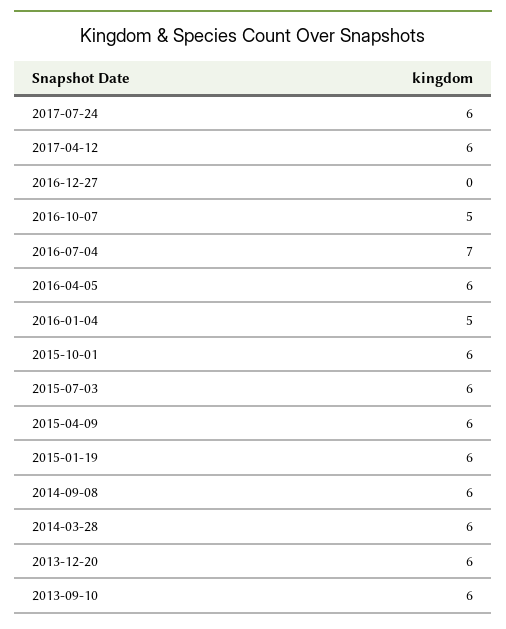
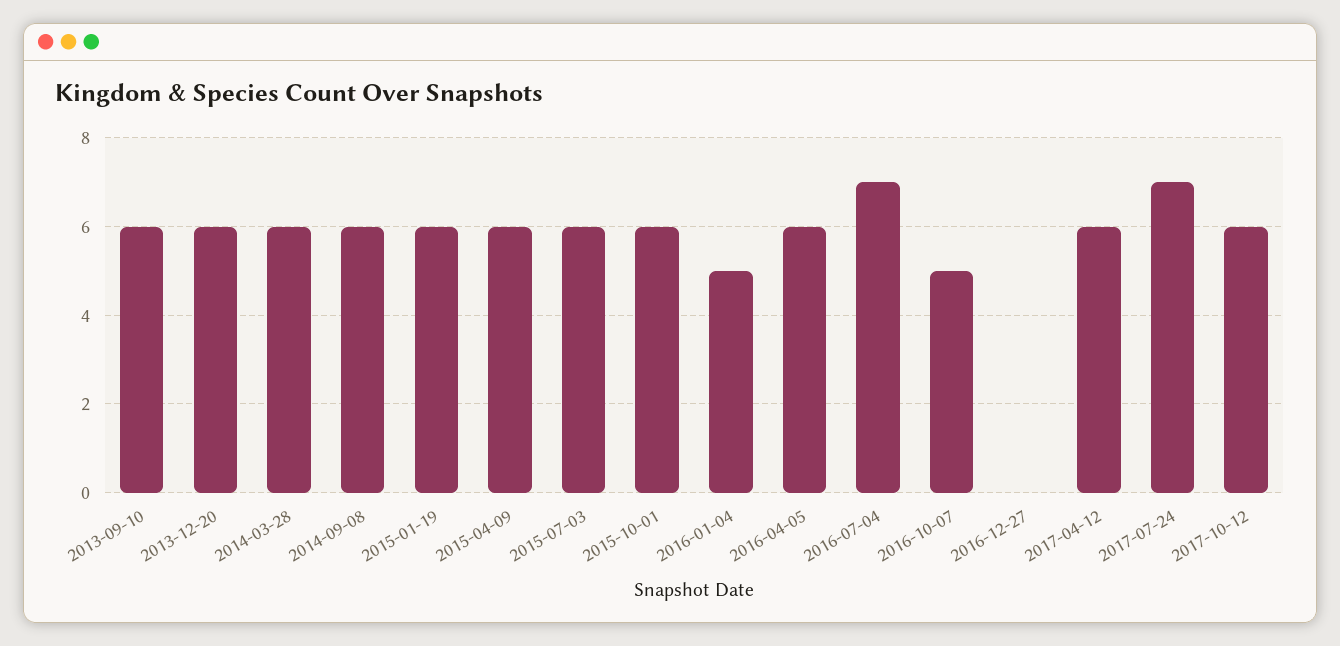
2017-07-24: 6 -> 7
2017-10-12: none -> 6

